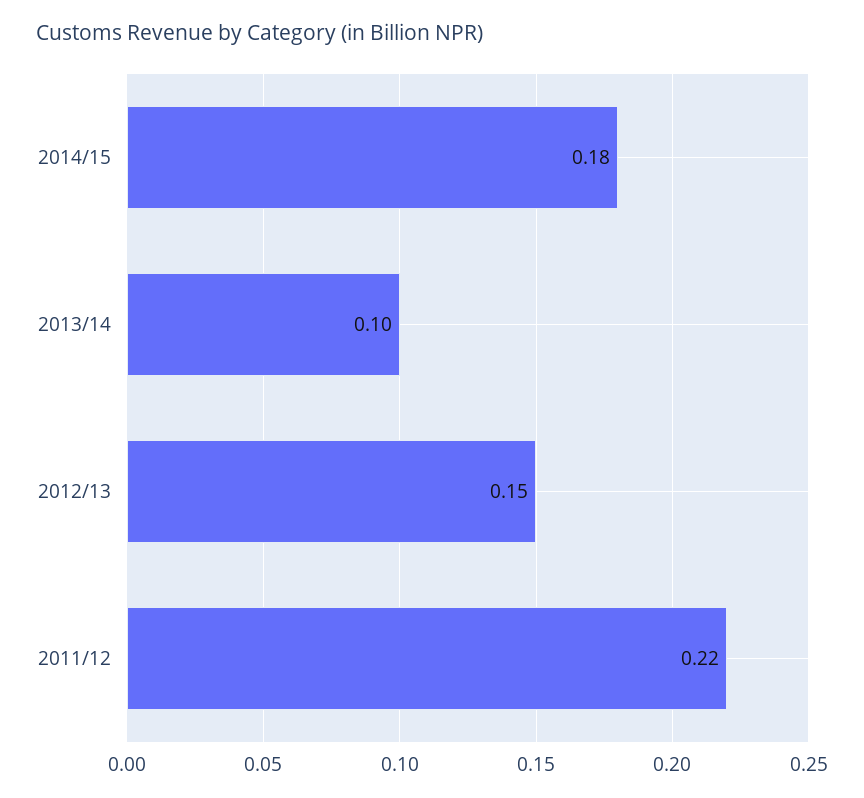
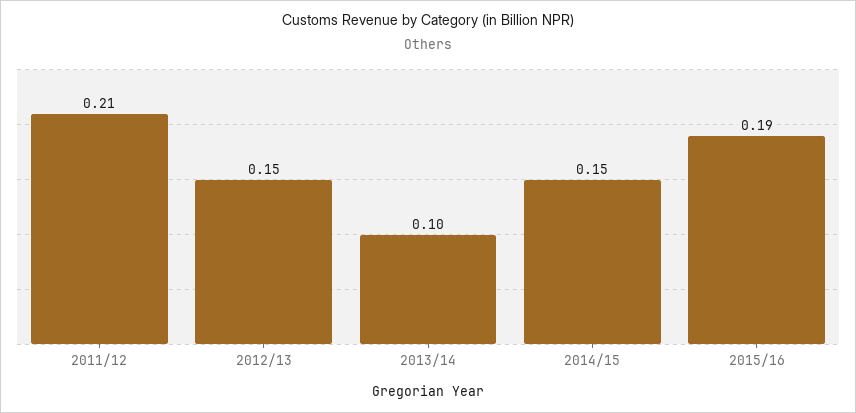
2014/15: 0.18 -> 0.15
2011/12: 0.22 -> 0.21
2015/16: none -> 0.19

